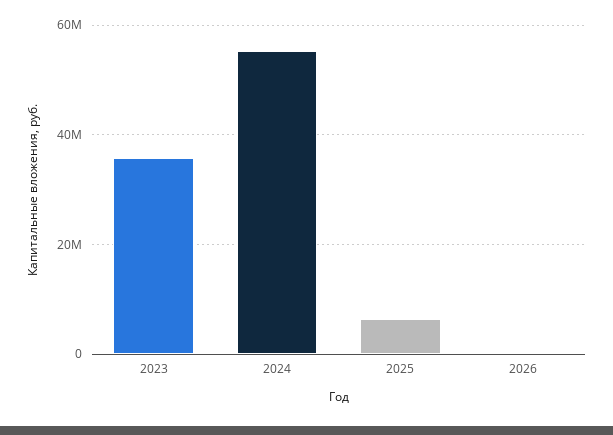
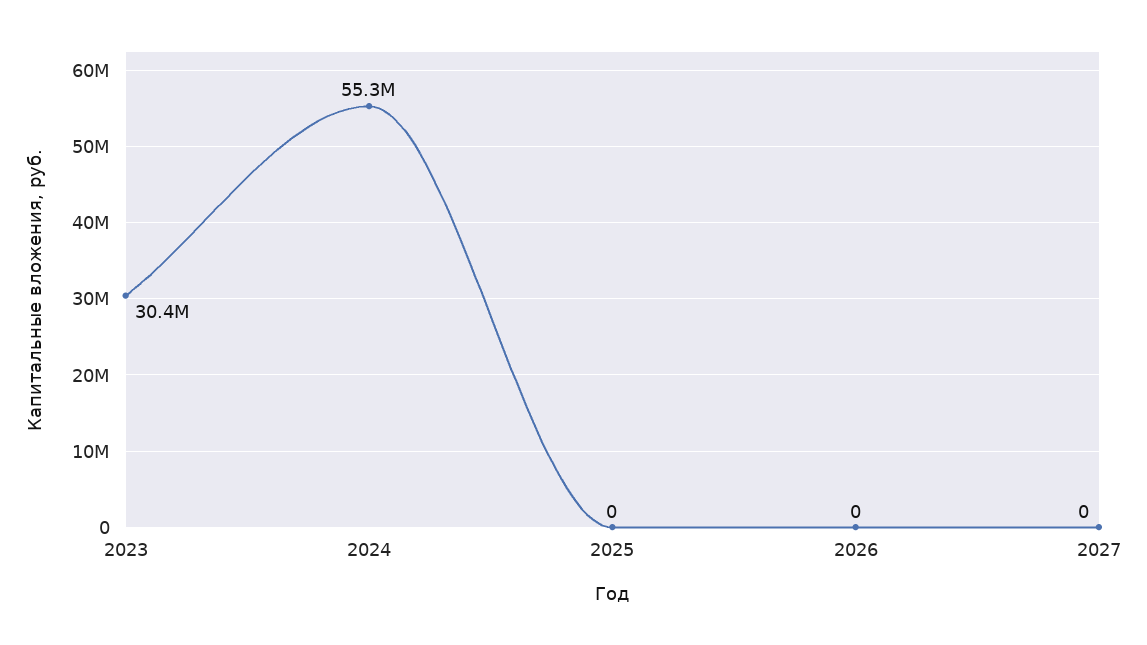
2023: 36000000 -> 30400000
2025: 6000000 -> 0
2027: none -> 0

